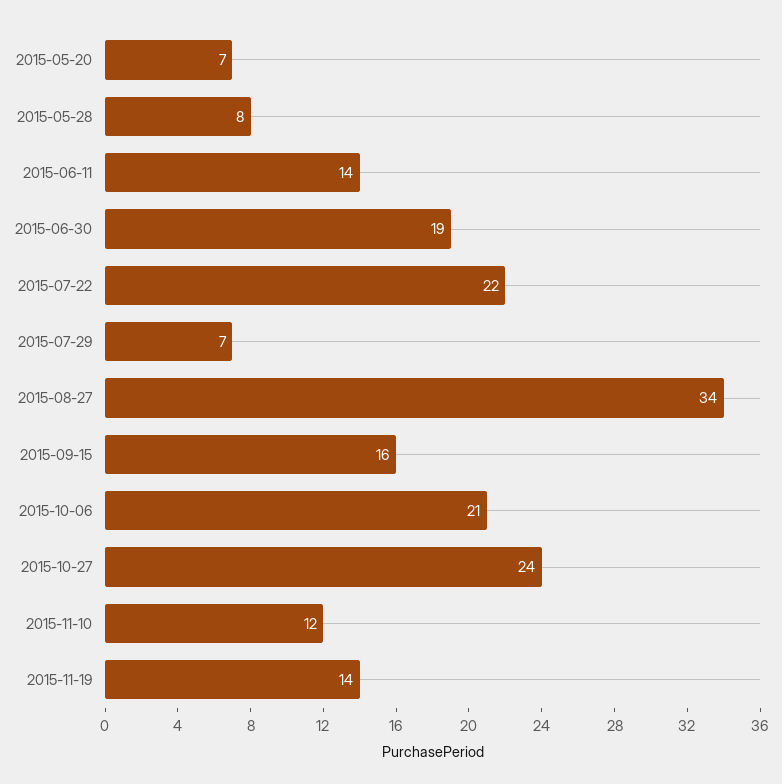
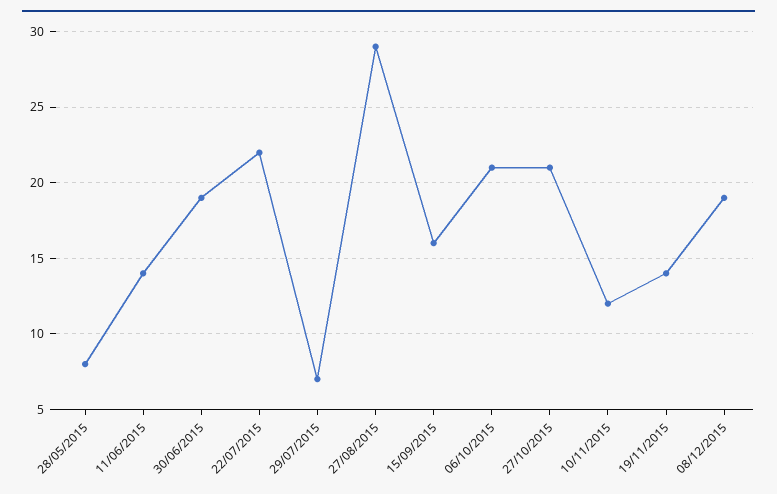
2015-05-20: 7 -> none
2015-08-27: 34 -> 29
2015-10-27: 24 -> 21
08/12/2015: none -> 19

